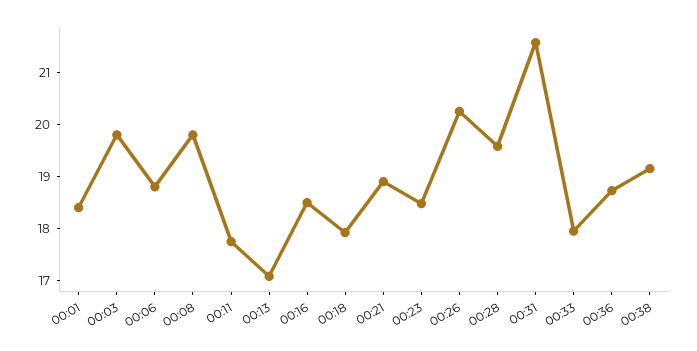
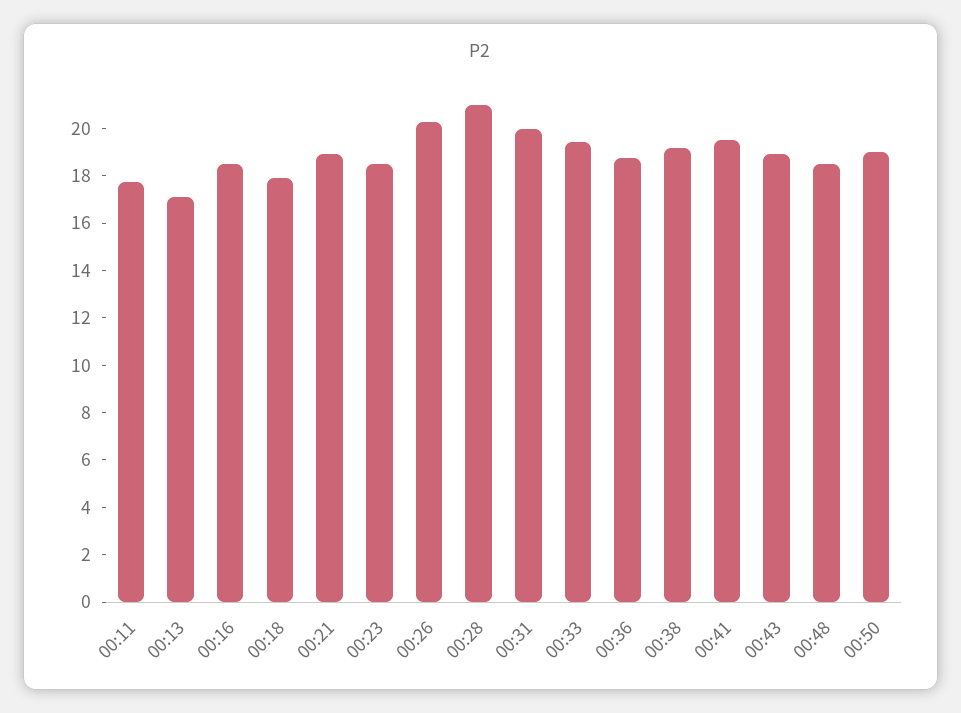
00:01: 18.4 -> none
00:03: 19.8 -> none
00:06: 18.8 -> none
00:08: 19.8 -> none
00:28: 19.6 -> 21
00:31: 21.6 -> 20
00:33: 18 -> 19.5
00:41: none -> 19.5
00:43: none -> 19
00:48: none -> 18.5
00:50: none -> 19

